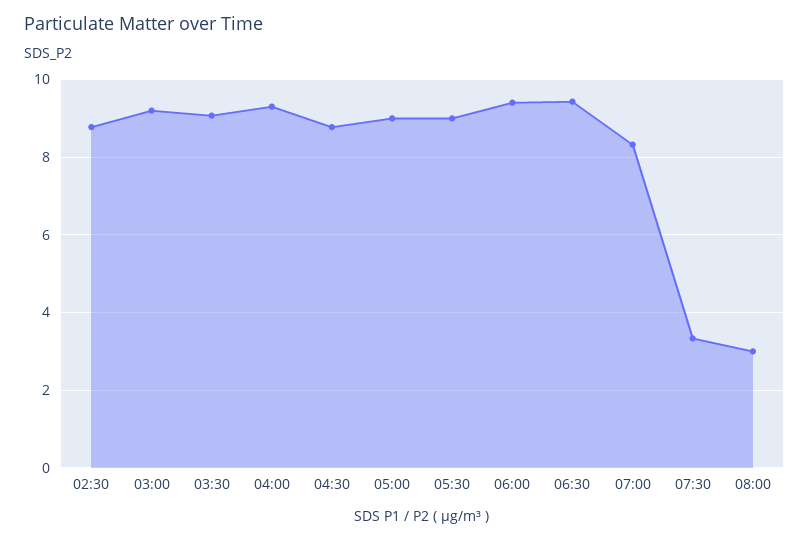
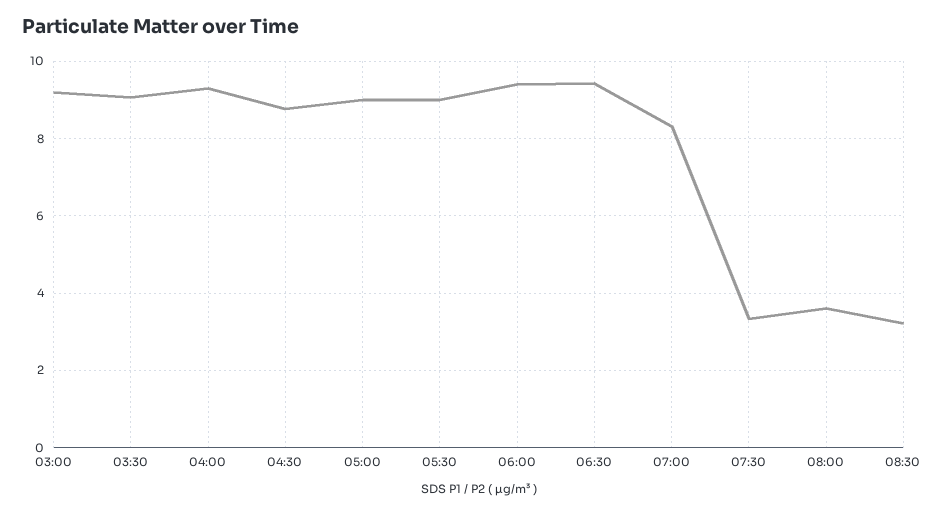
02:30: 8.8 -> none
08:00: 3 -> 3.6
08:30: none -> 3.2

